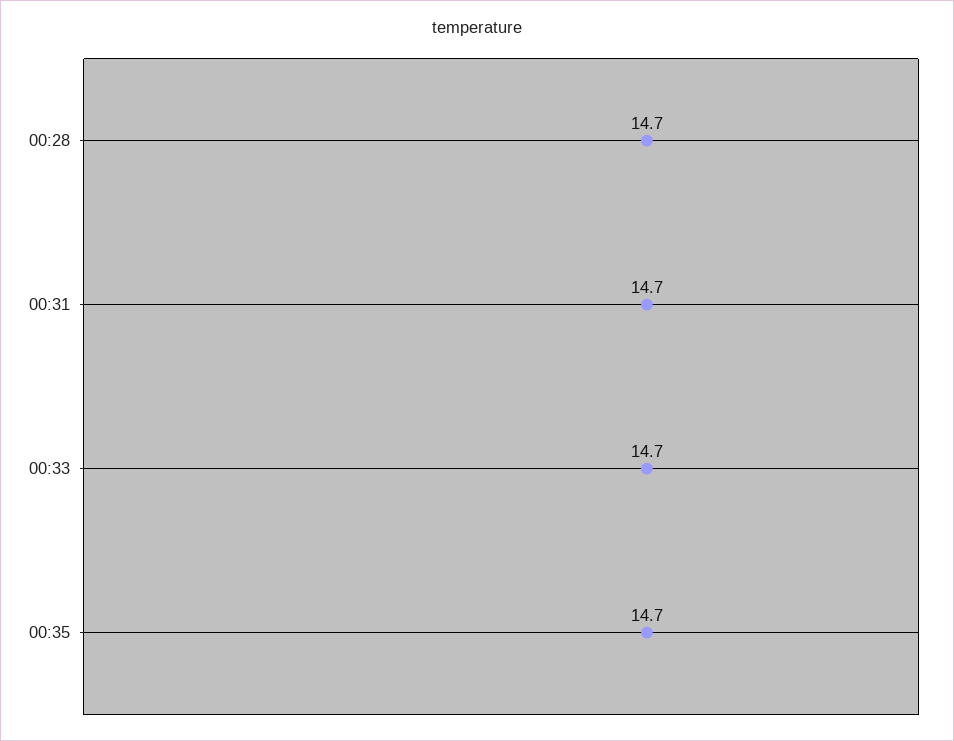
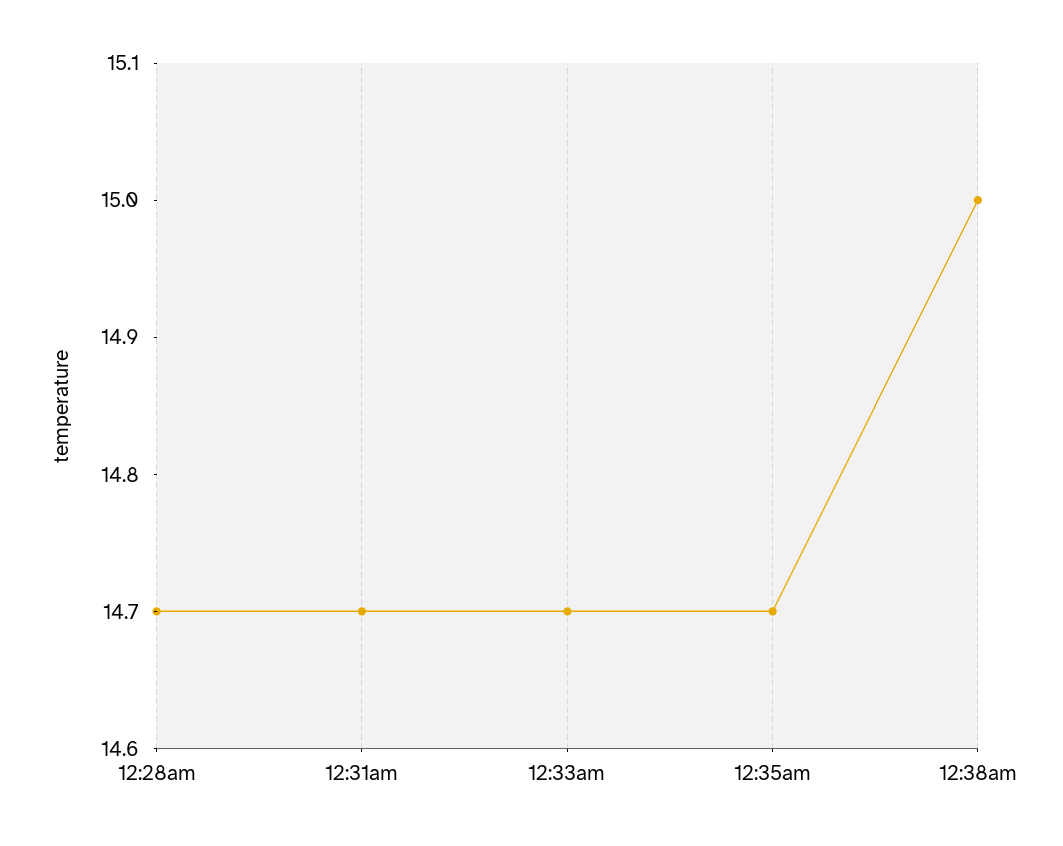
12:38am: none -> 15

